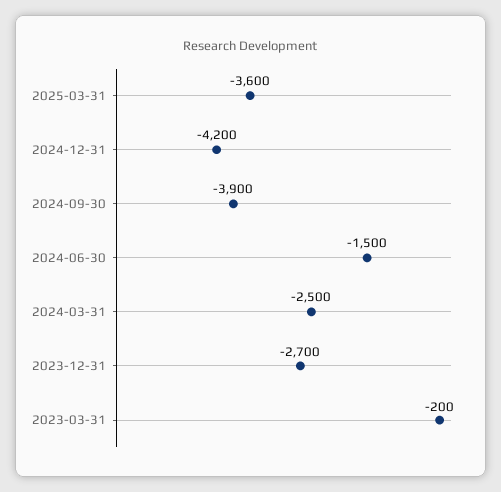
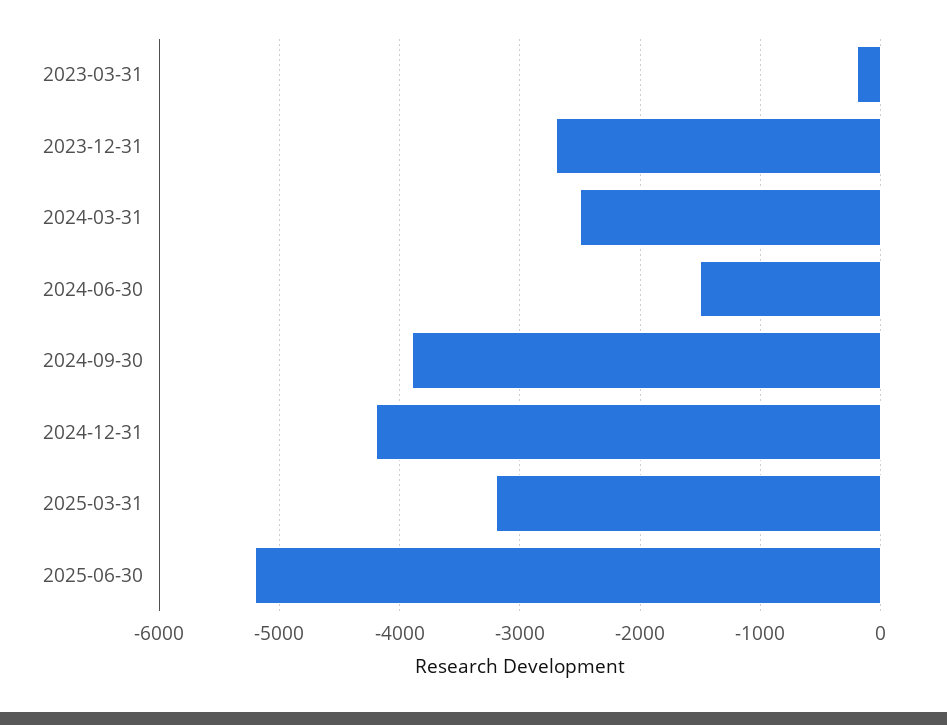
2025-03-31: -3600 -> -3200
2025-06-30: none -> -5200

